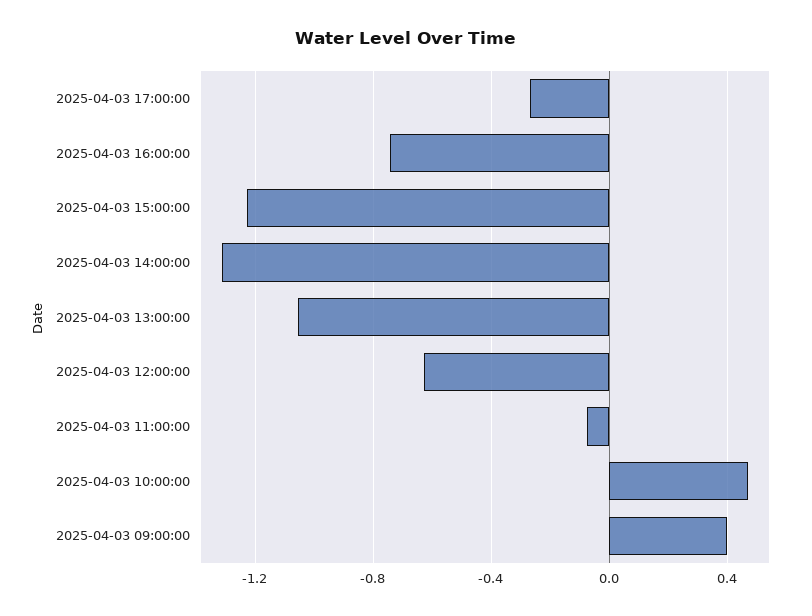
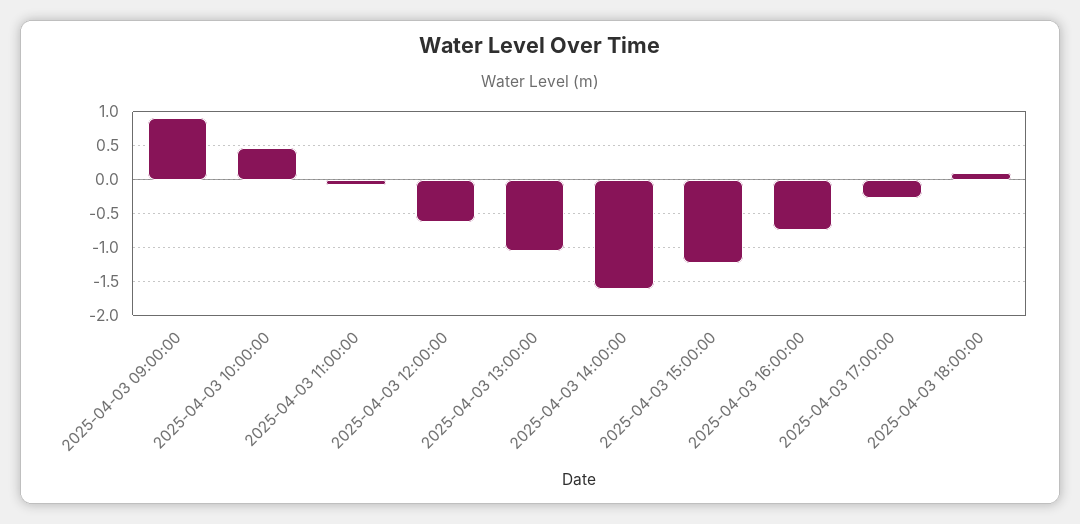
2025-04-03 14:00:00: -1.3 -> -1.6
2025-04-03 09:00:00: 0.4 -> 0.9
2025-04-03 18:00:00: none -> 0.1

